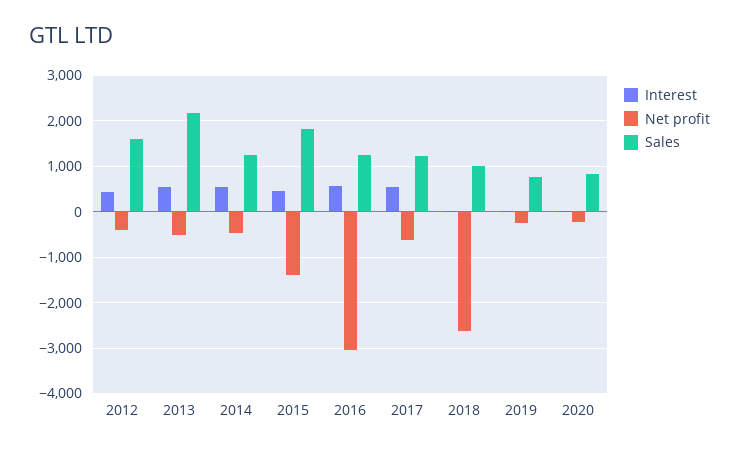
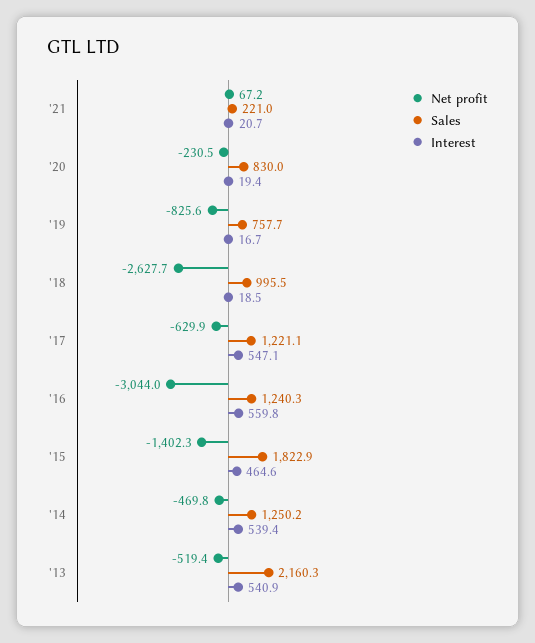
Interest, 2012: 400 -> none
Net profit, 2012: -400 -> none
Sales, 2012: 1600 -> none
Net profit, 2019: -200 -> -825.6
Net profit, '21: none -> 67.2
Sales, '21: none -> 221
Interest, '21: none -> 20.7

